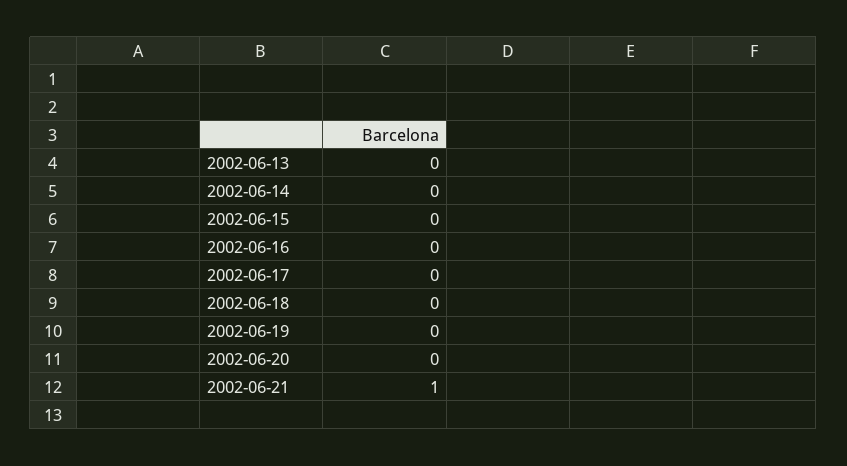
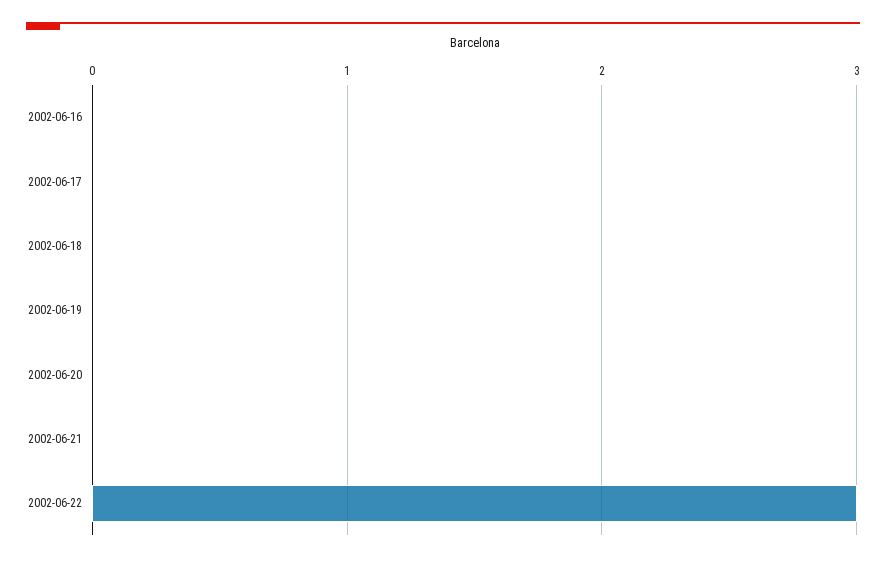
2002-06-13: 0 -> none
2002-06-14: 0 -> none
2002-06-15: 0 -> none
2002-06-21: 1 -> 0
2002-06-22: none -> 3

